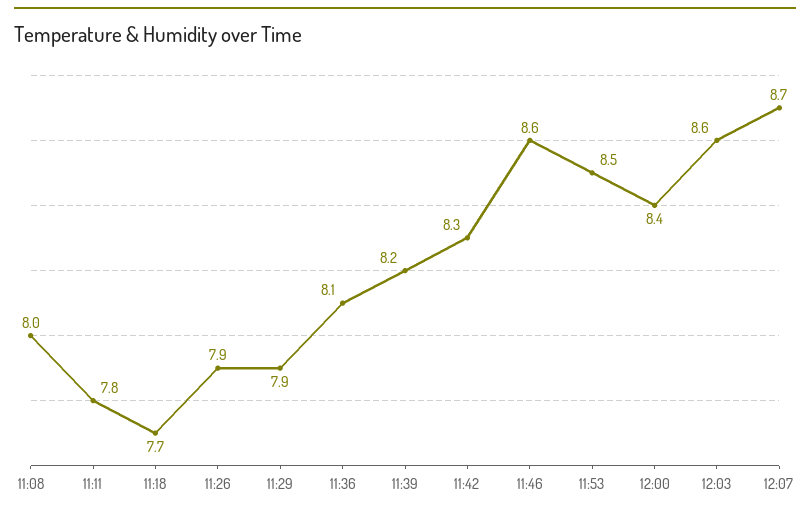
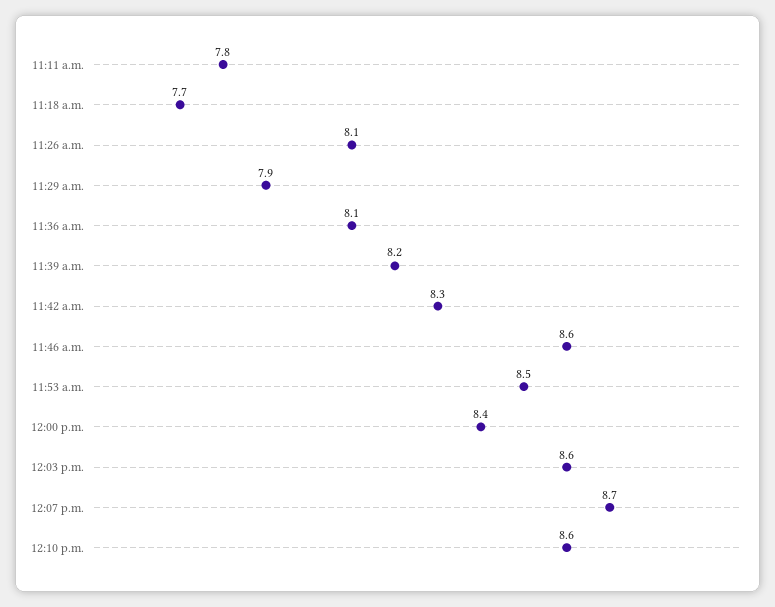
11:08: 8 -> none
11:26: 7.9 -> 8.1
12:10 p.m.: none -> 8.6

